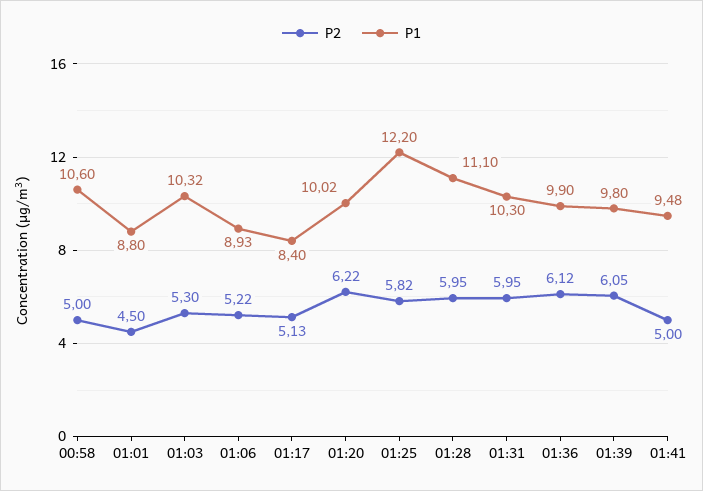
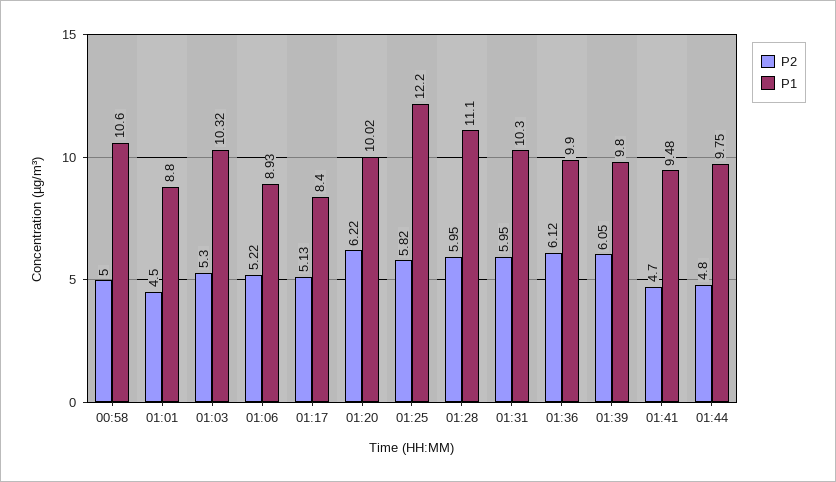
P2, 01:41: 5 -> 4.7
P2, 01:44: none -> 4.8
P1, 01:44: none -> 9.75

